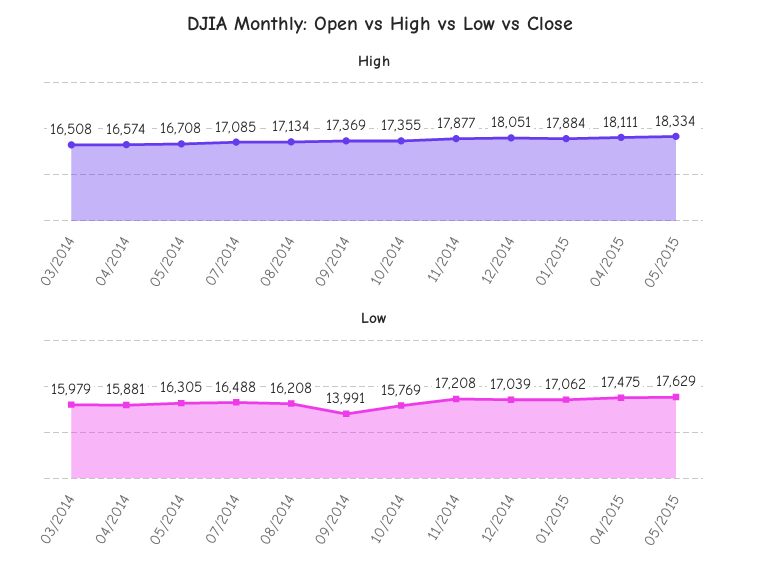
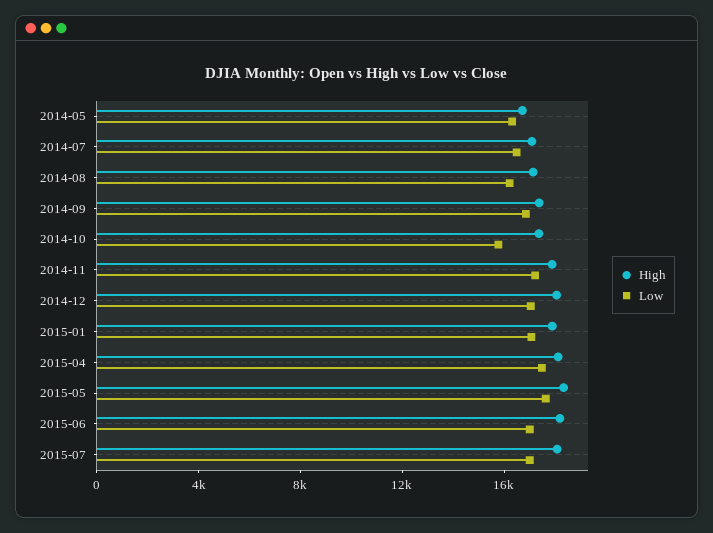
High, 03/2014: 16508 -> none
High, 04/2014: 16574 -> none
Low, 03/2014: 15979 -> none
Low, 04/2014: 15881 -> none
Low, 09/2014: 13991 -> 17000
High, 2015-06: none -> 18000
Low, 2015-06: none -> 17000
High, 2015-07: none -> 18000
Low, 2015-07: none -> 17000

